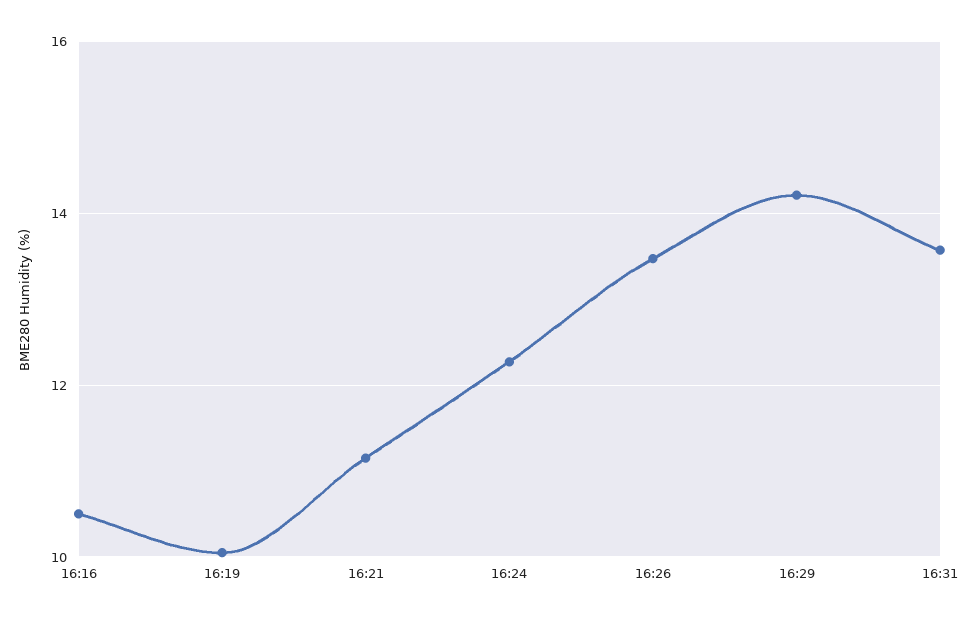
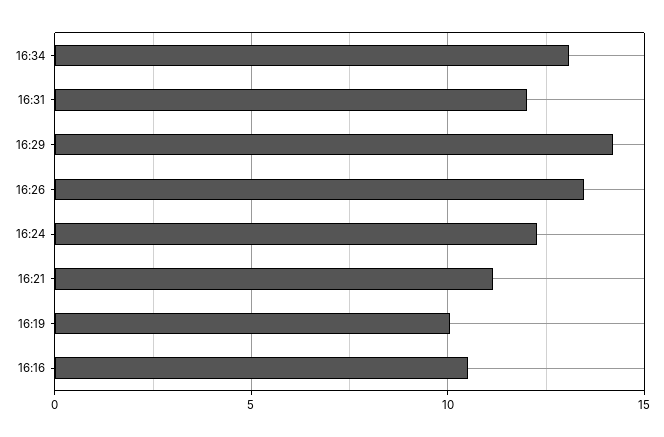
16:31: 13.6 -> 12
16:34: none -> 13

